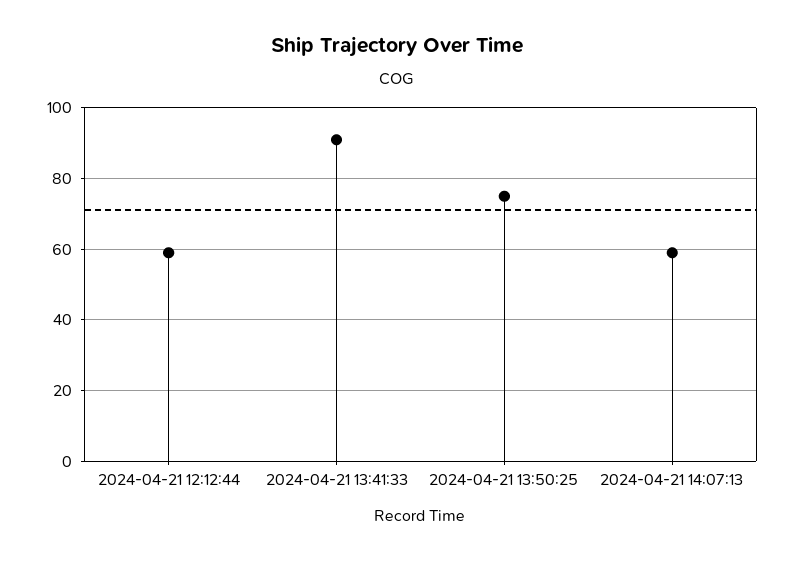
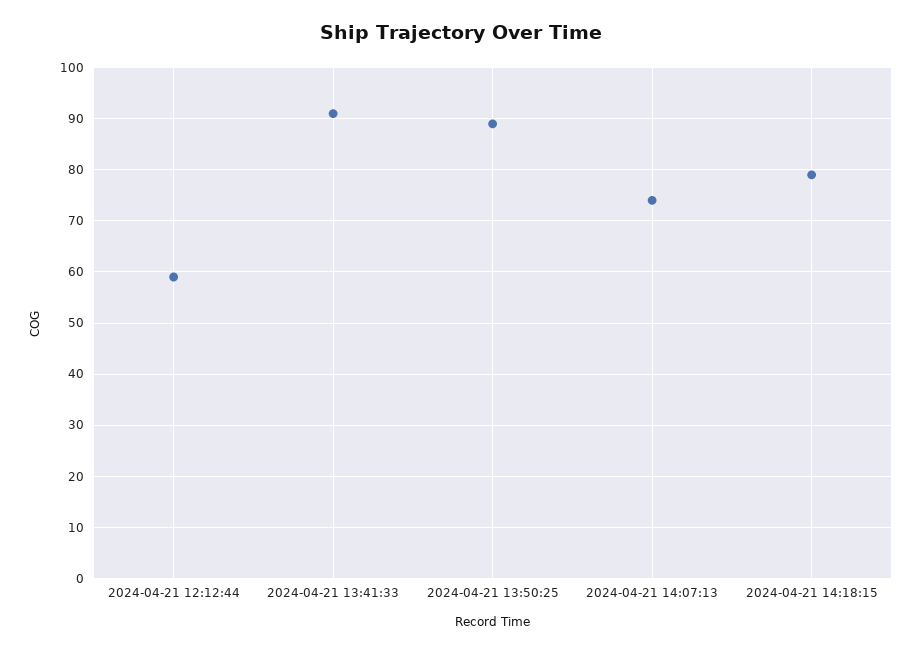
2024-04-21 13:50:25: 75 -> 90
2024-04-21 14:07:13: 60 -> 75
2024-04-21 14:18:15: none -> 80

